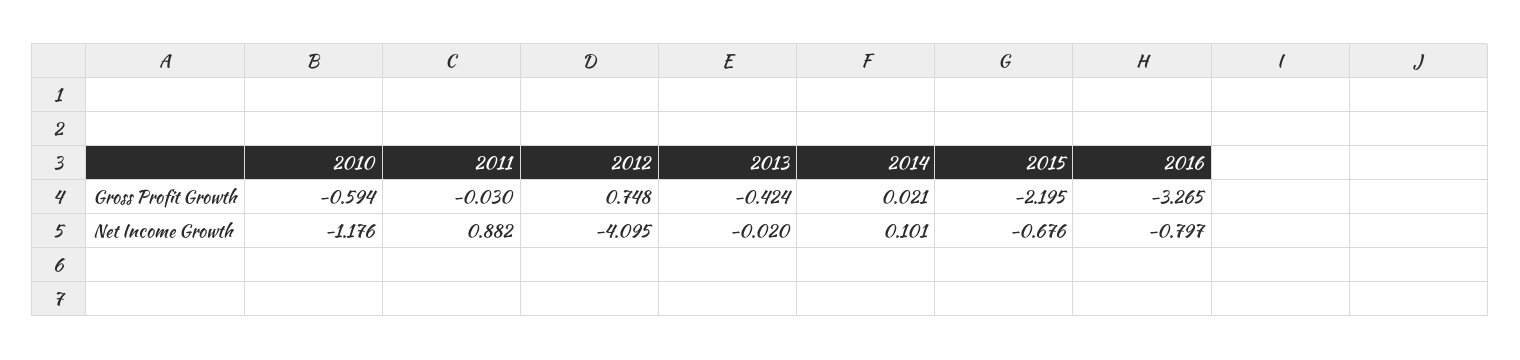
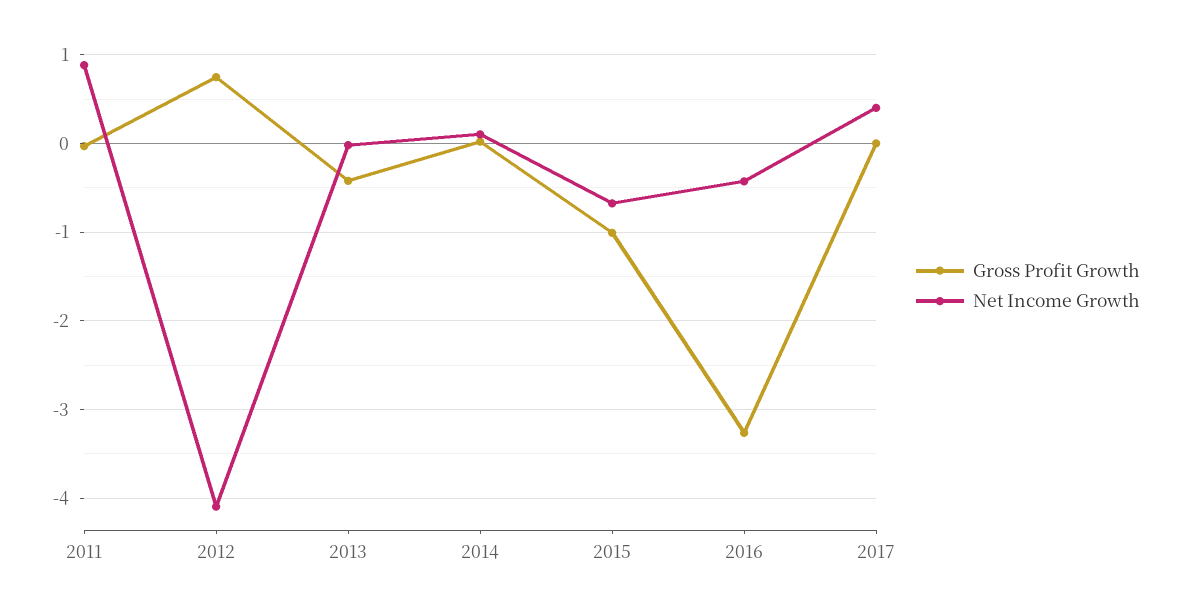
Gross Profit Growth, 2010: -0.594 -> none
Gross Profit Growth, 2015: -2.195 -> -1
Net Income Growth, 2010: -1.176 -> none
Net Income Growth, 2016: -0.797 -> -0.4
Gross Profit Growth, 2017: none -> 0
Net Income Growth, 2017: none -> 0.4

